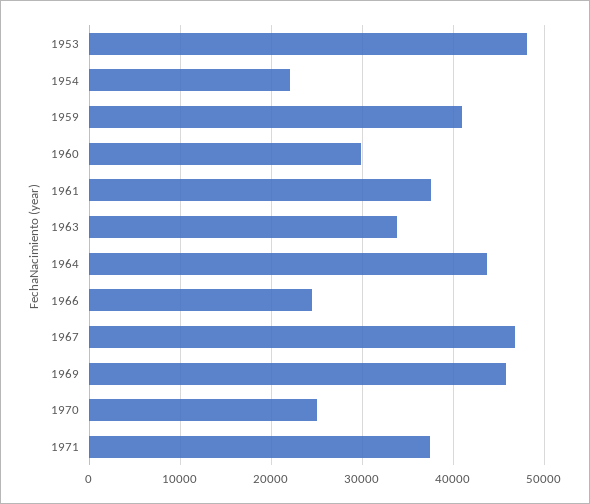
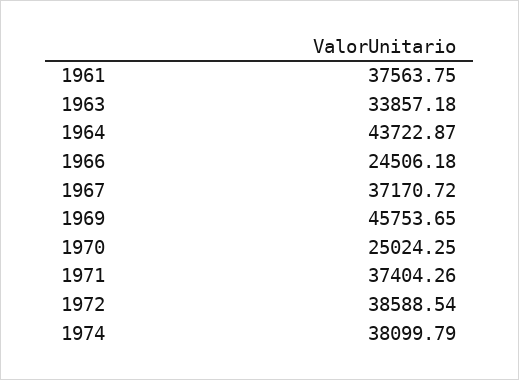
1953: 48000 -> none
1954: 22000 -> none
1959: 41000 -> none
1960: 30000 -> none
1967: 47000 -> 37170.72
1972: none -> 38588.54
1974: none -> 38099.79

